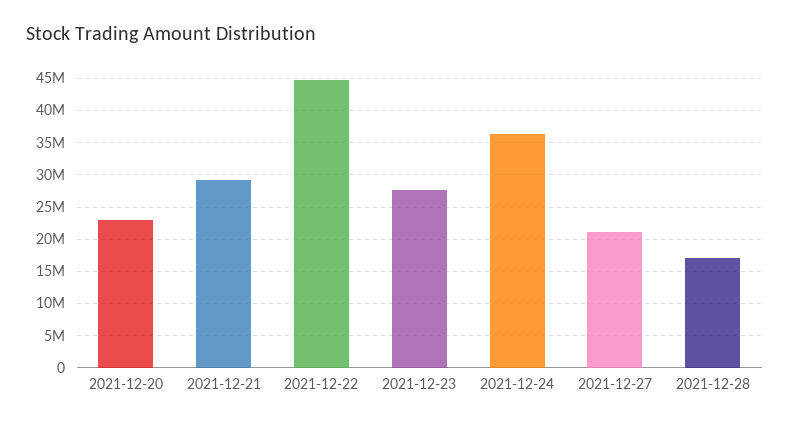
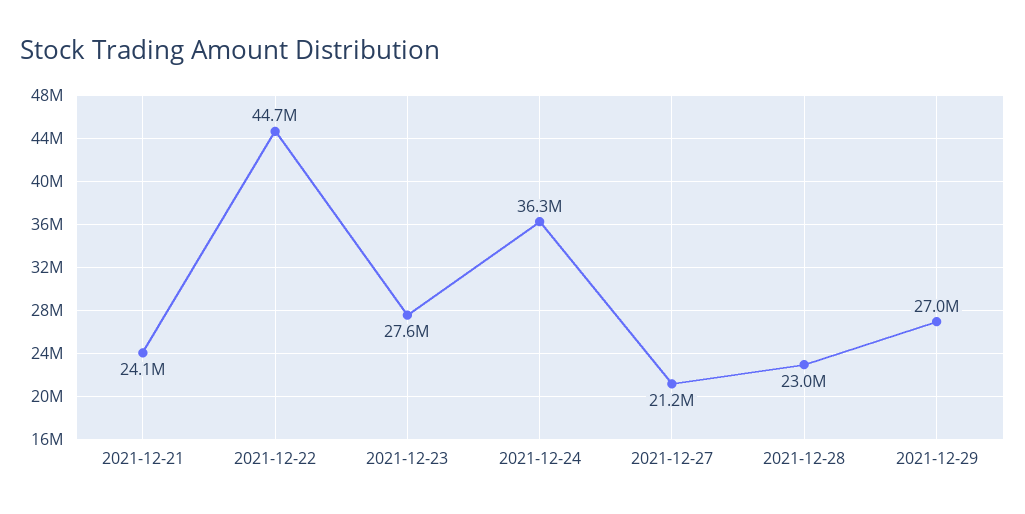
2021-12-20: 23000000 -> none
2021-12-21: 29000000 -> 24100000
2021-12-28: 17000000 -> 23000000
2021-12-29: none -> 27000000

